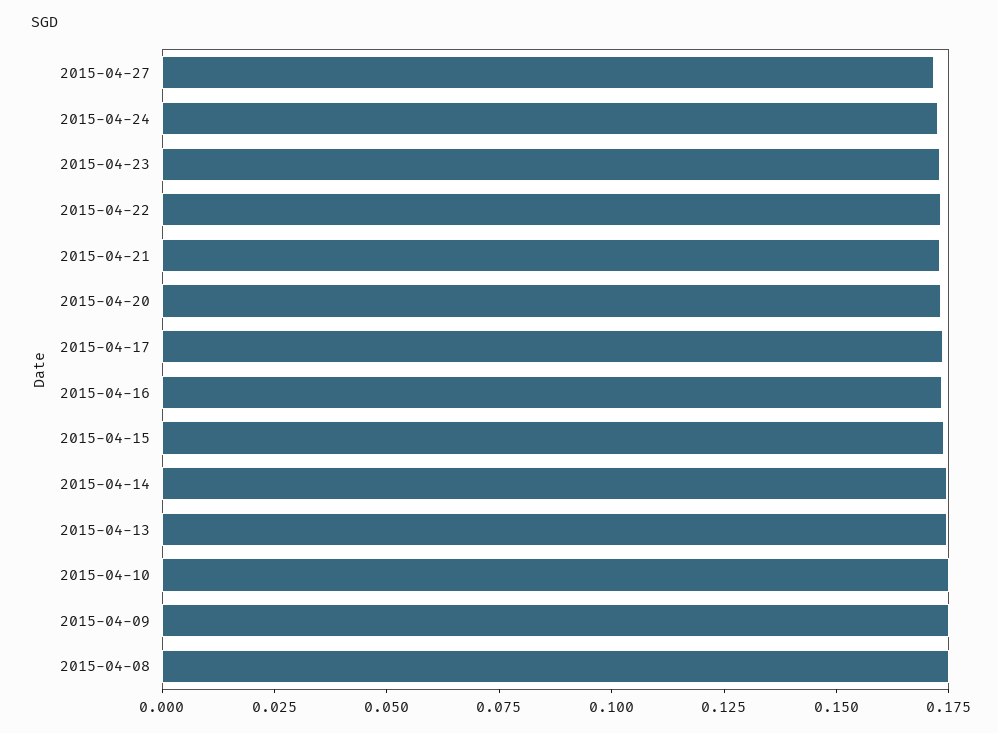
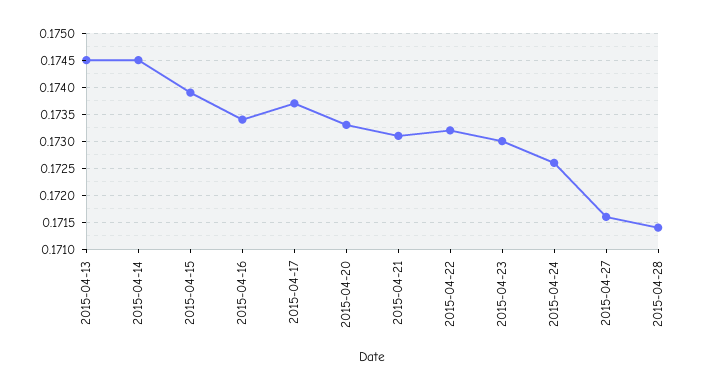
2015-04-10: 0.175 -> none
2015-04-09: 0.175 -> none
2015-04-08: 0.175 -> none
2015-04-28: none -> 0.1715

